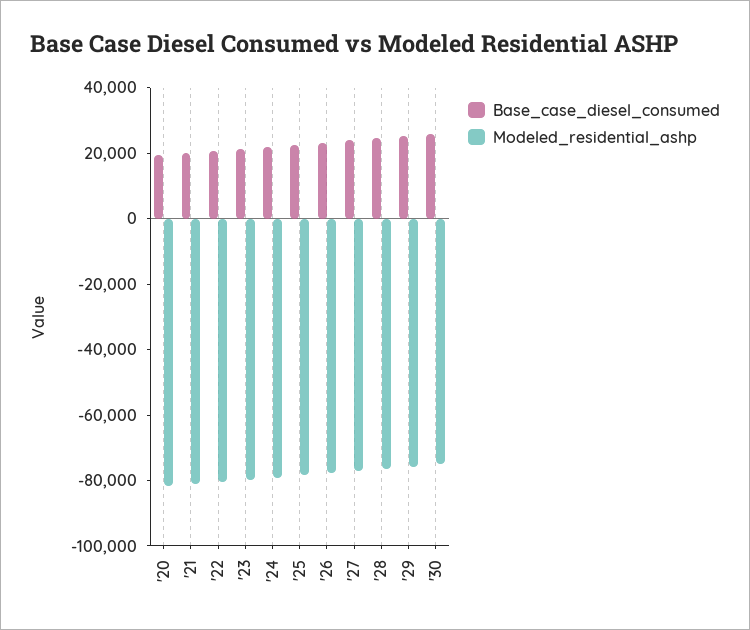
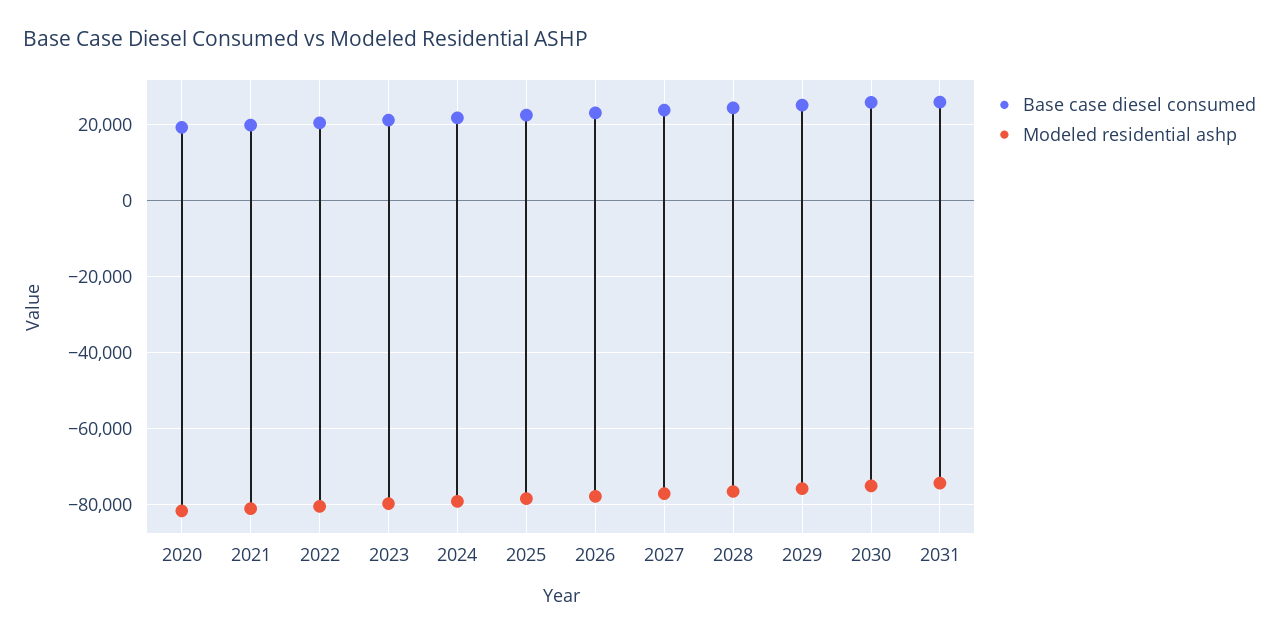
Base_case_diesel_consumed, 2031: none -> 26000
Modeled_residential_ashp, 2031: none -> -74000

